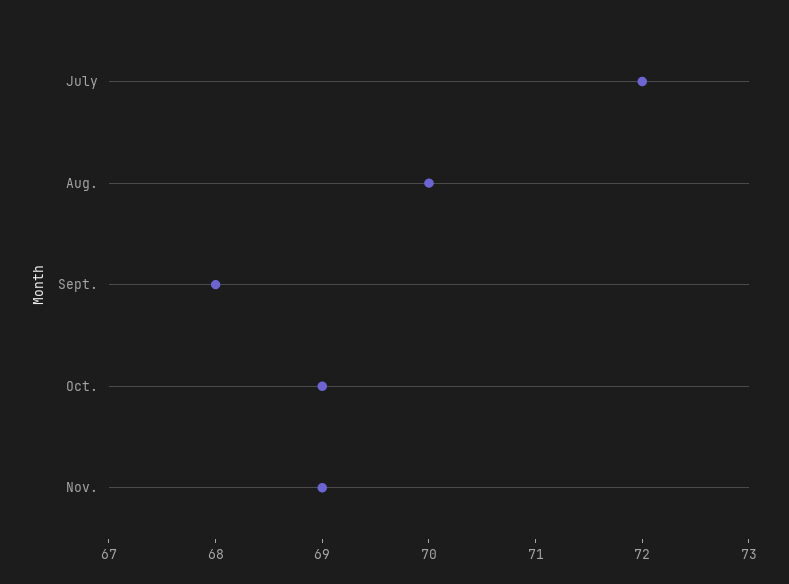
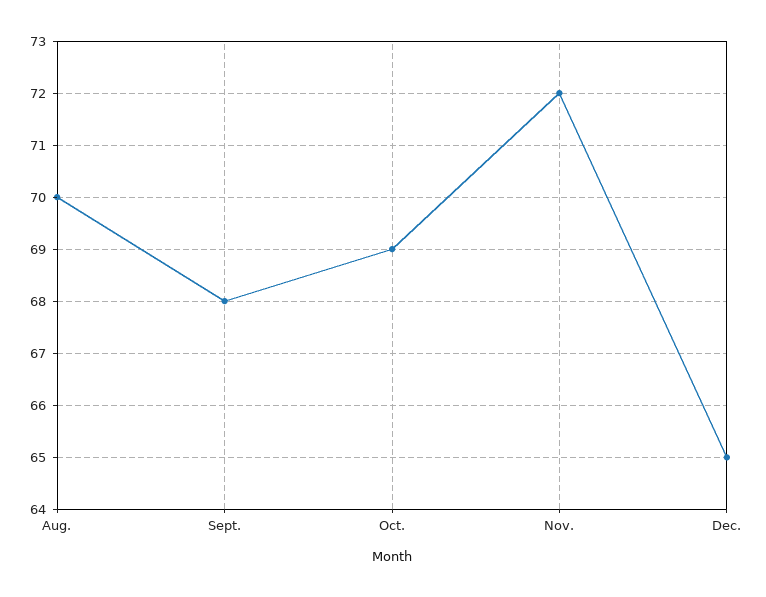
July: 72 -> none
Nov.: 69 -> 72
Dec.: none -> 65

